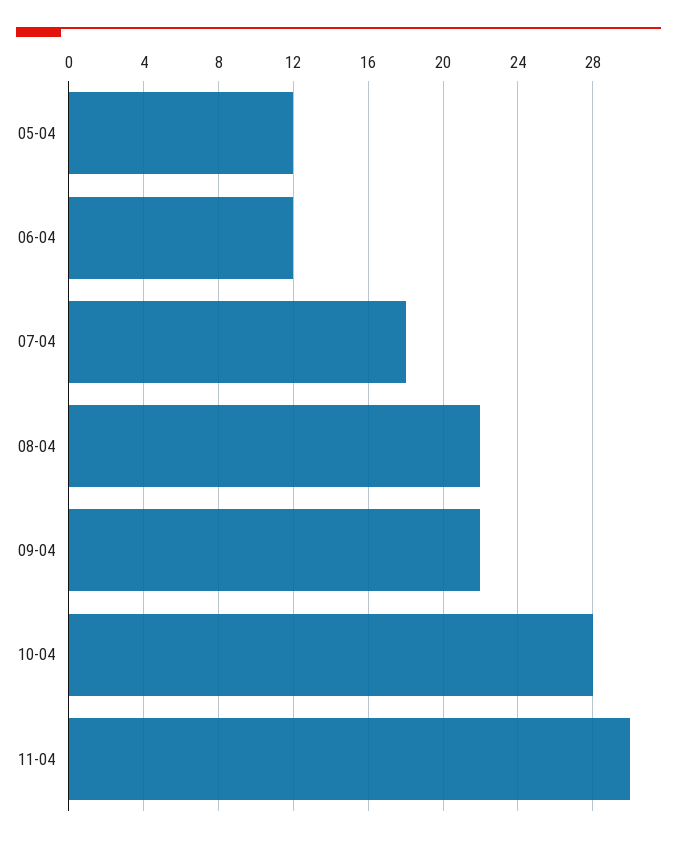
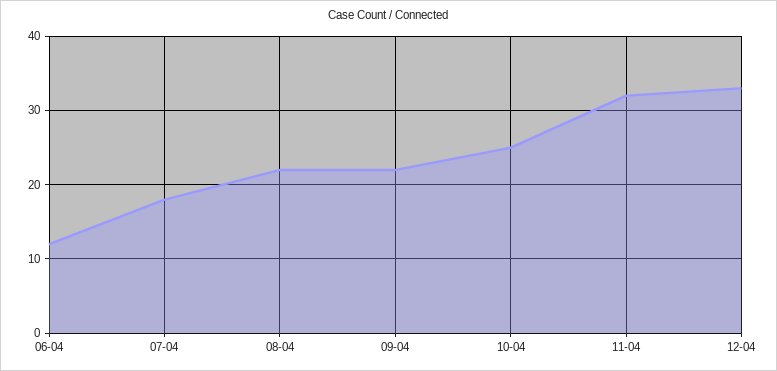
05-04: 12 -> none
10-04: 28 -> 25
11-04: 30 -> 32
12-04: none -> 33

